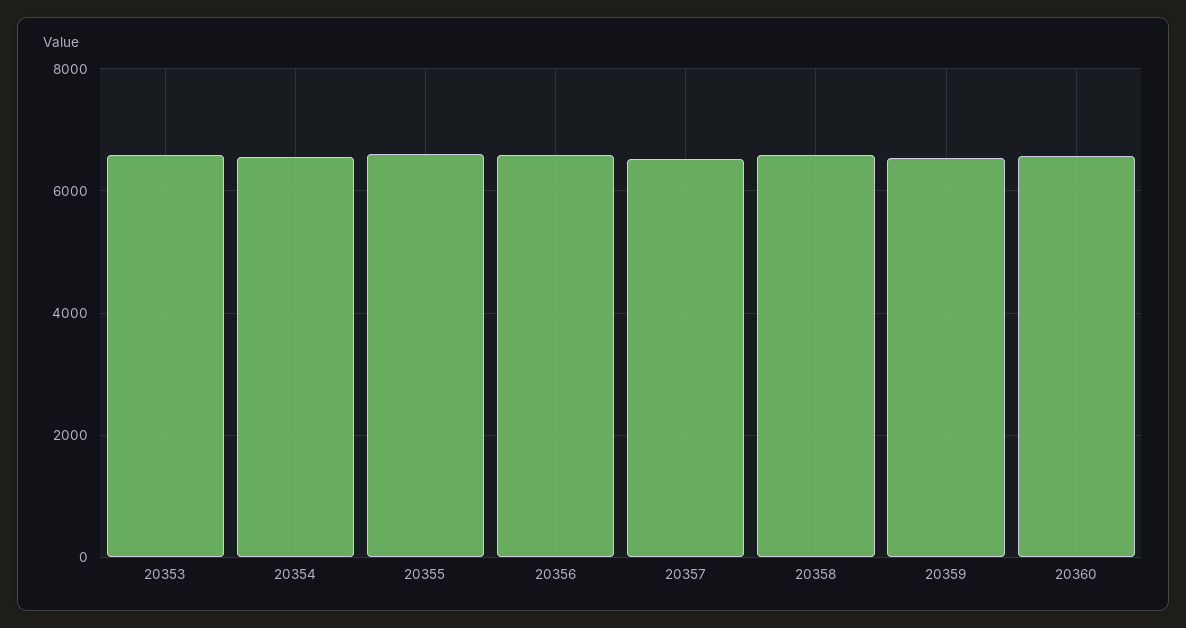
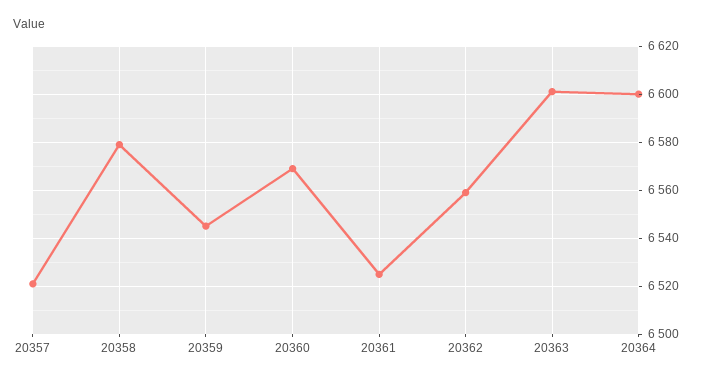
20353: 6600 -> none
20354: 6600 -> none
20355: 6600 -> none
20356: 6600 -> none
20361: none -> 6525
20362: none -> 6560
20363: none -> 6600
20364: none -> 6600

